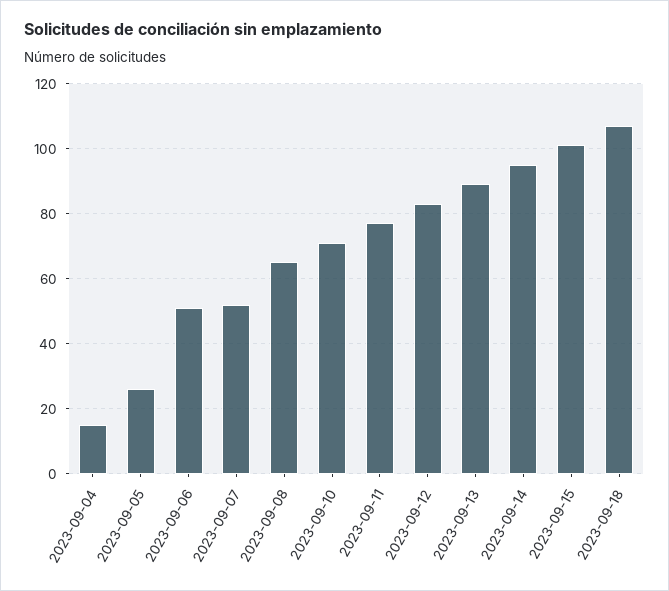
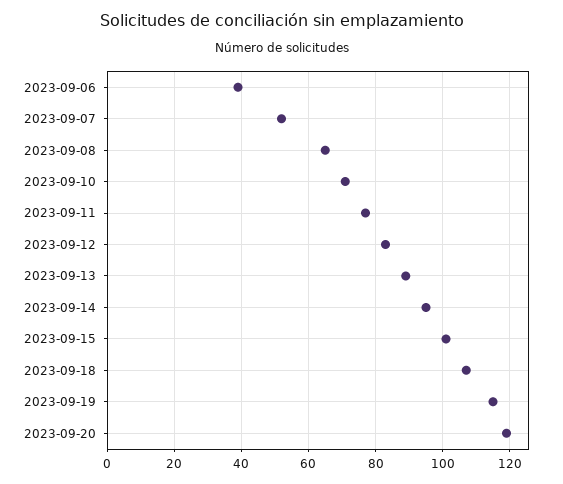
2023-09-04: 15 -> none
2023-09-05: 25 -> none
2023-09-06: 50 -> 40
2023-09-19: none -> 115
2023-09-20: none -> 120

